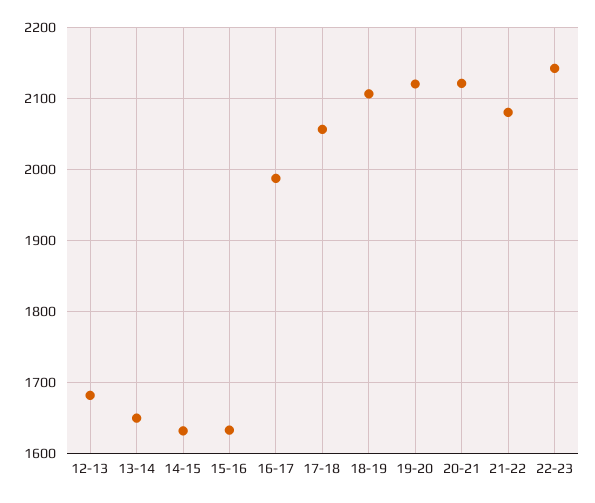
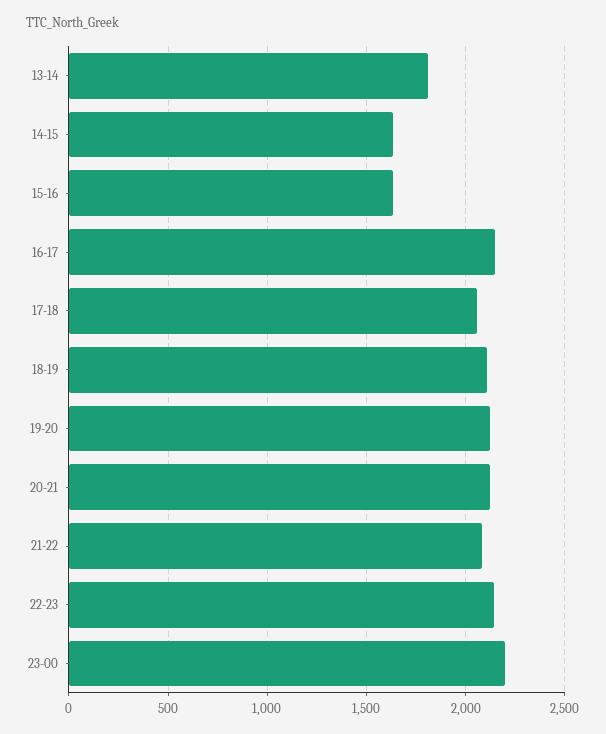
12-13: 1680 -> none
13-14: 1650 -> 1800
16-17: 1990 -> 2150
23-00: none -> 2200

